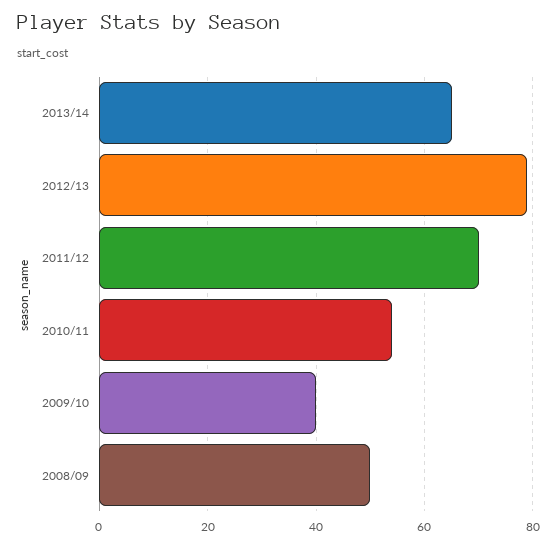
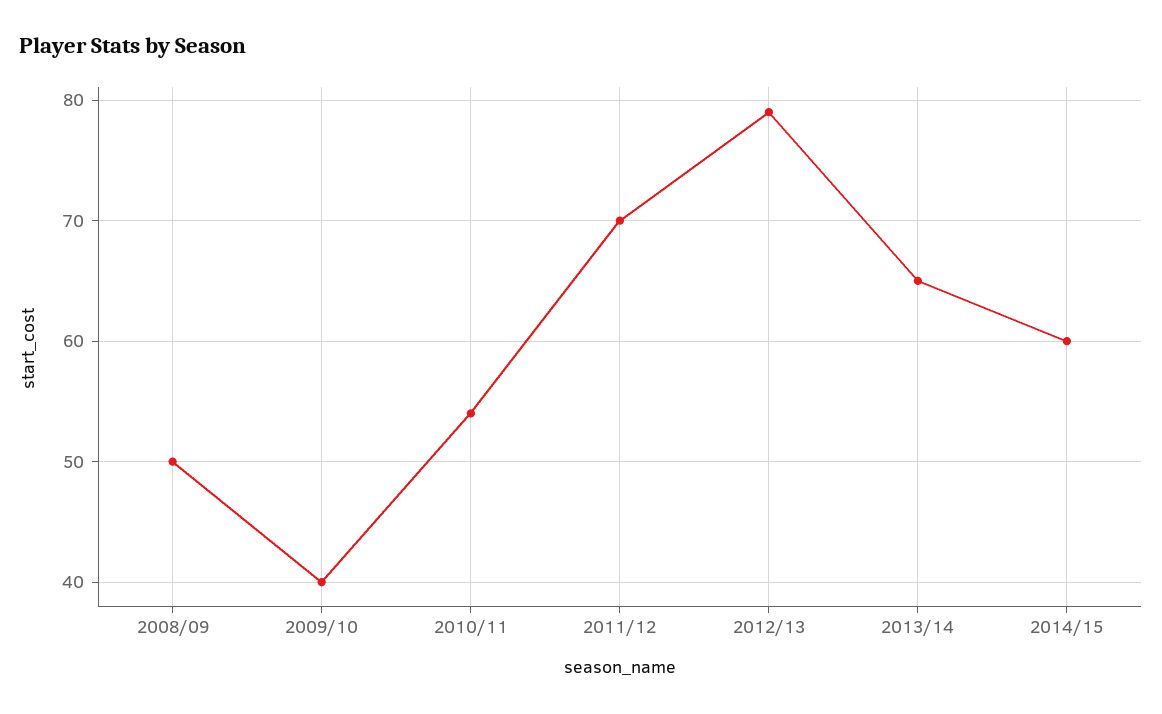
2014/15: none -> 60

